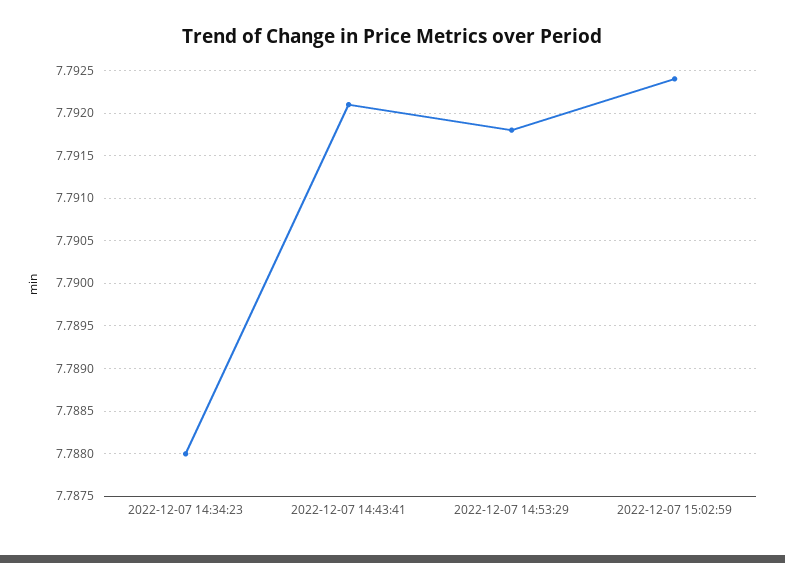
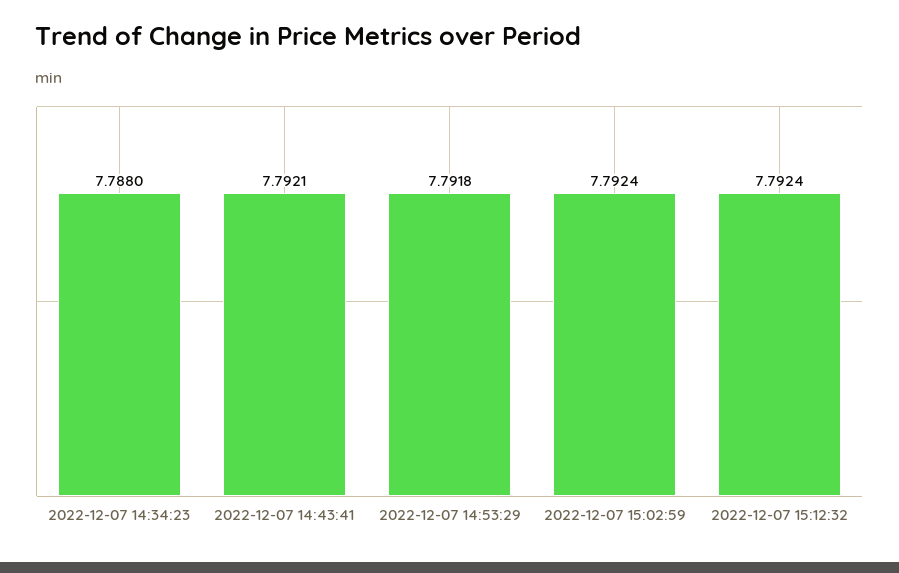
2022-12-07 15:12:32: none -> 7.7924

